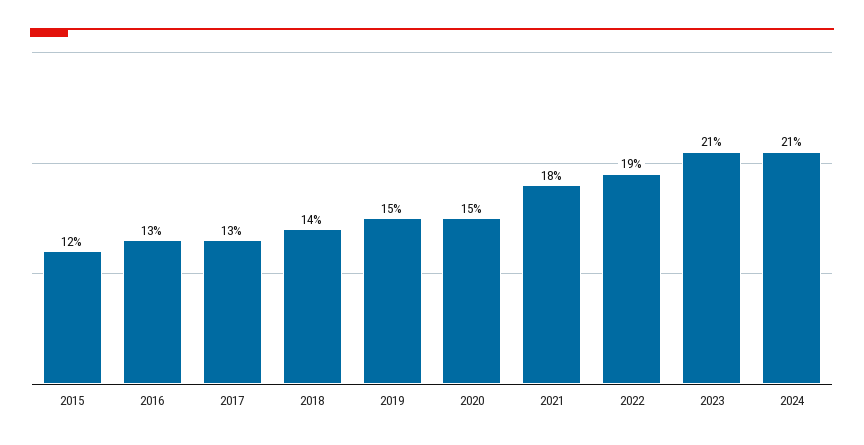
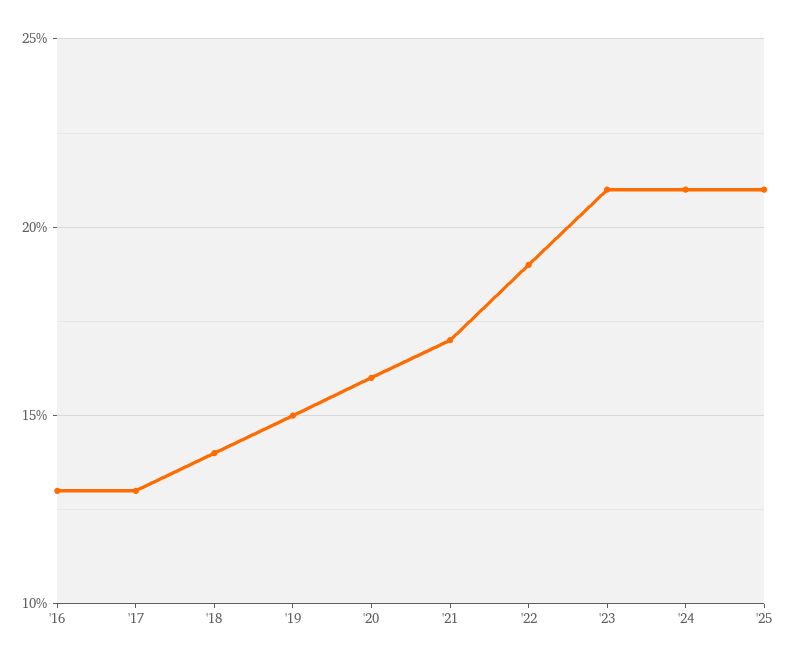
2015: 12 -> none
2020: 15 -> 16
2021: 18 -> 17
'25: none -> 21

